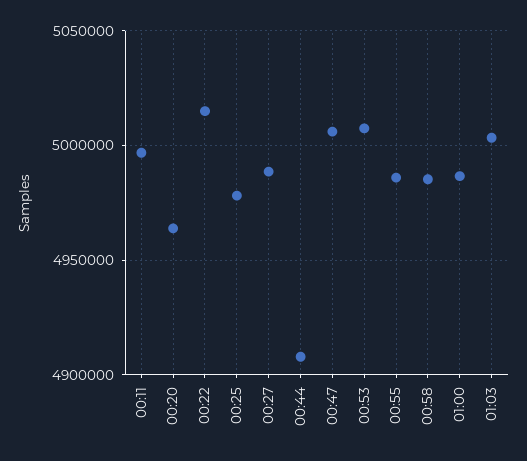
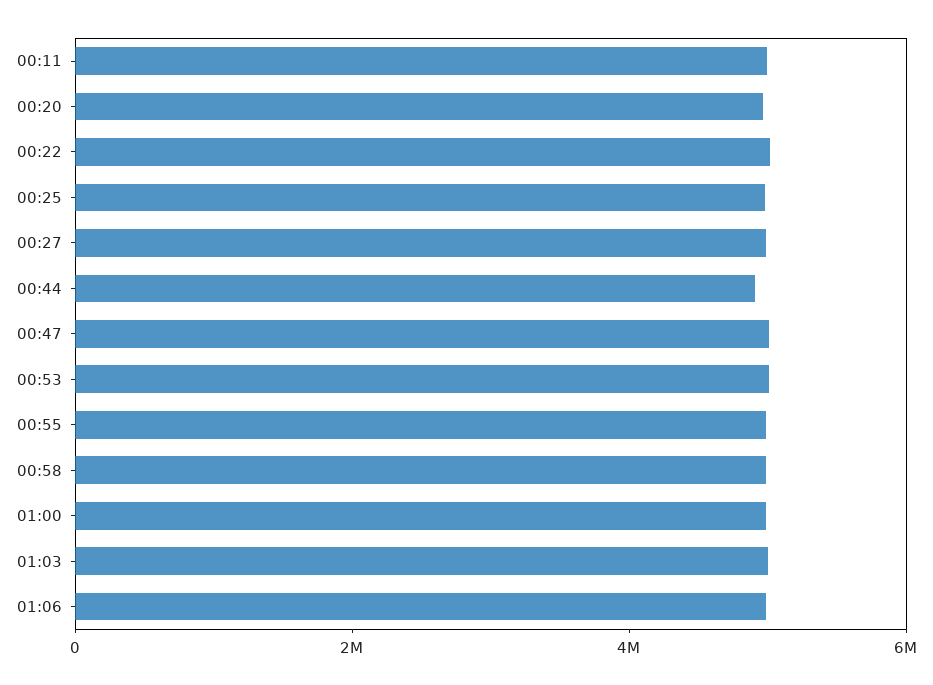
01:06: none -> 5000000

